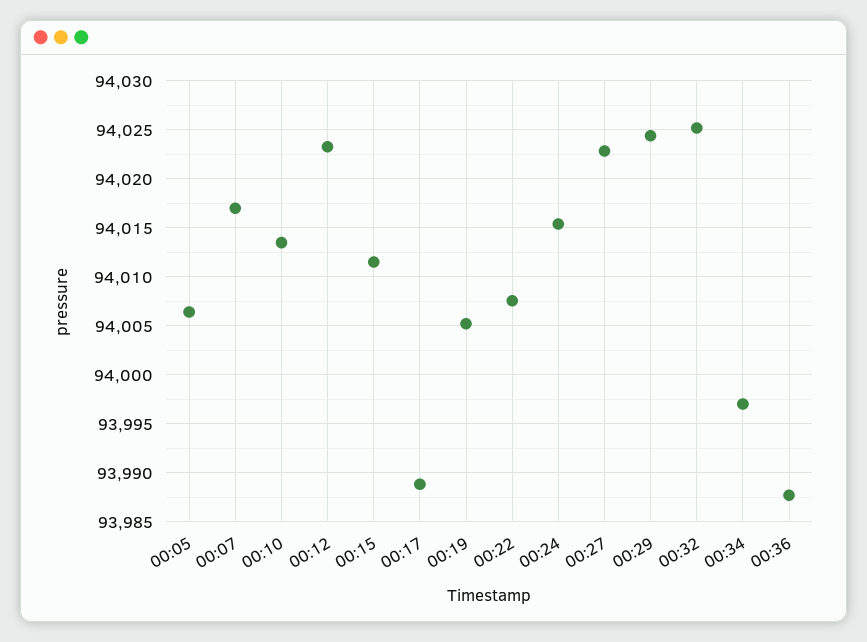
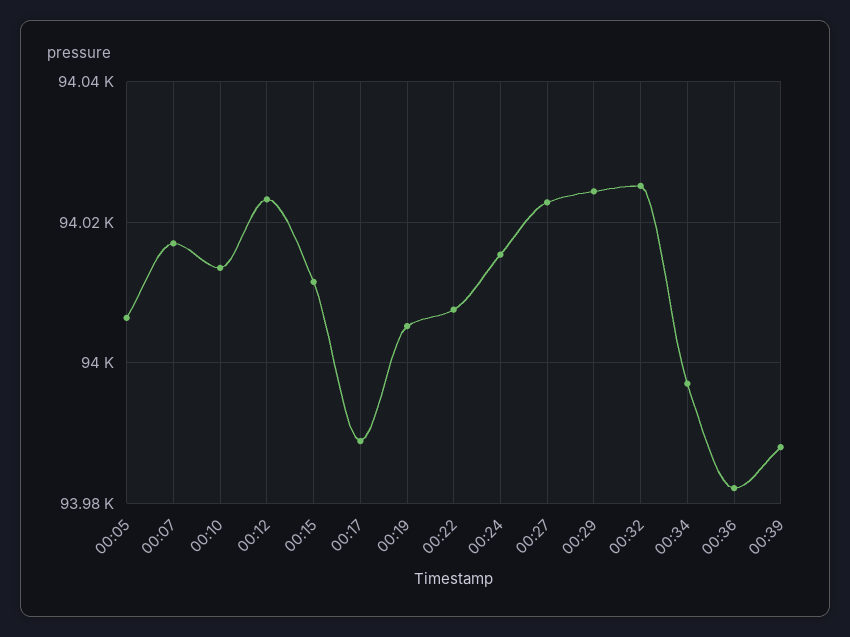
00:36: 93988 -> 93982
00:39: none -> 93988

